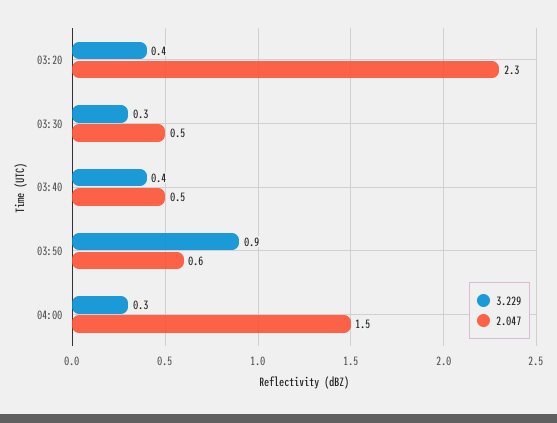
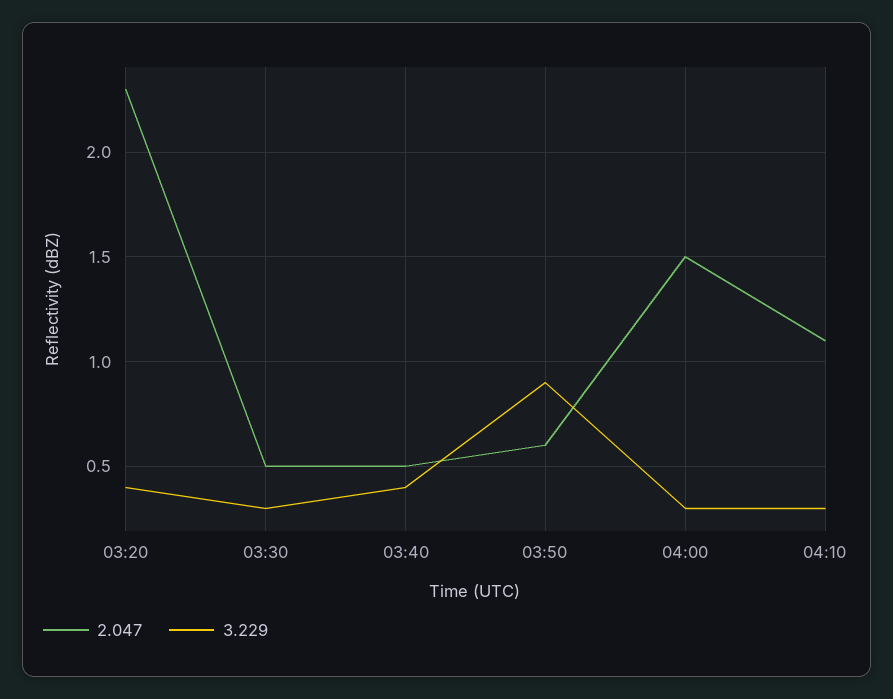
2.047, 04:10: none -> 1.1
3.229, 04:10: none -> 0.3

